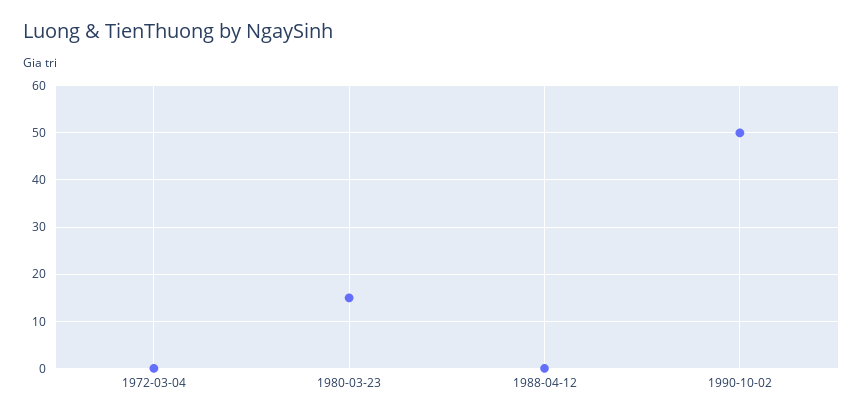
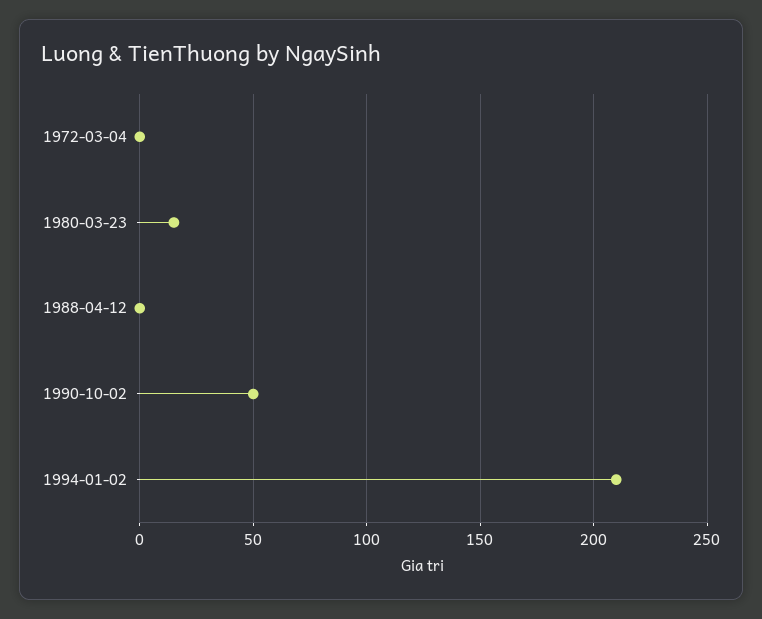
1994-01-02: none -> 210

